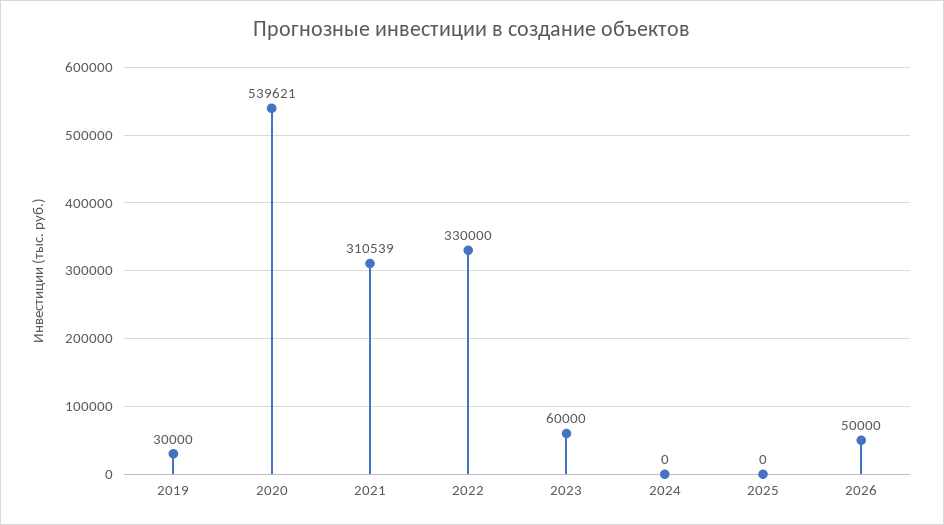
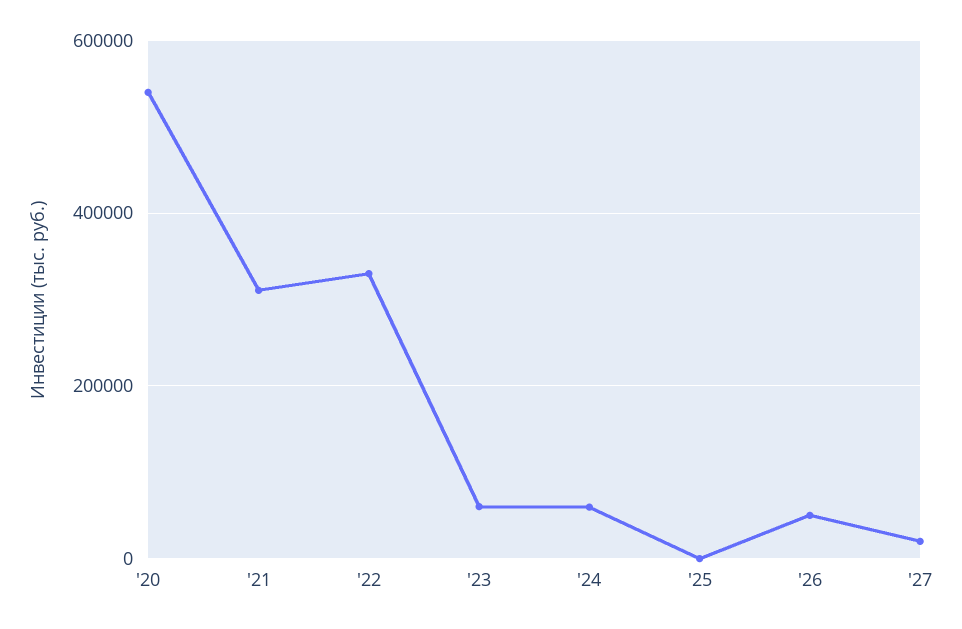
2019: 30000 -> none
2024: 0 -> 60000
'27: none -> 20000

